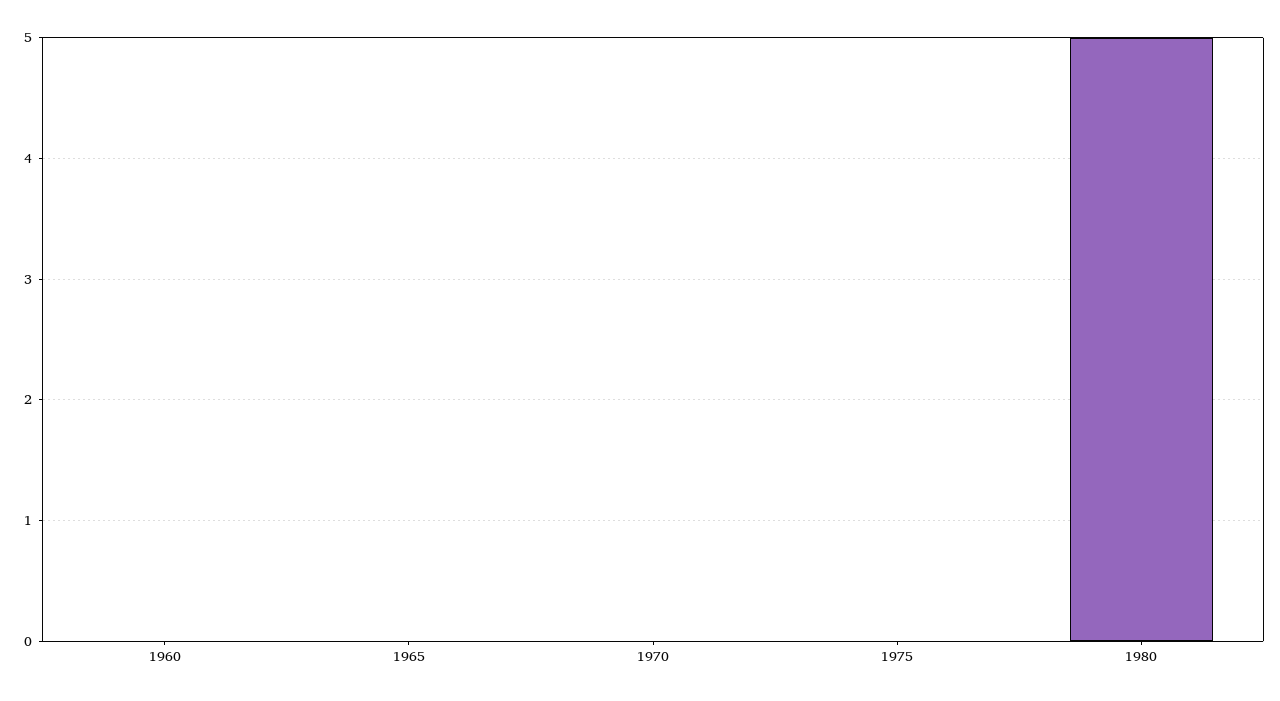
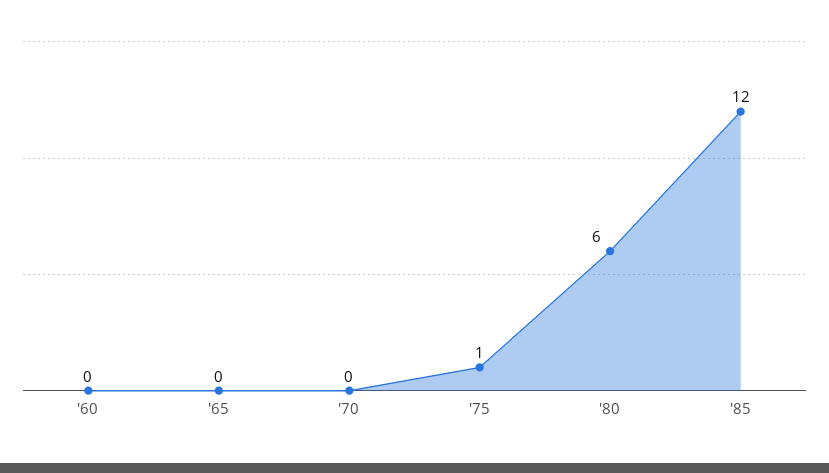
1975: 0 -> 1
1980: 5 -> 6
'85: none -> 12

